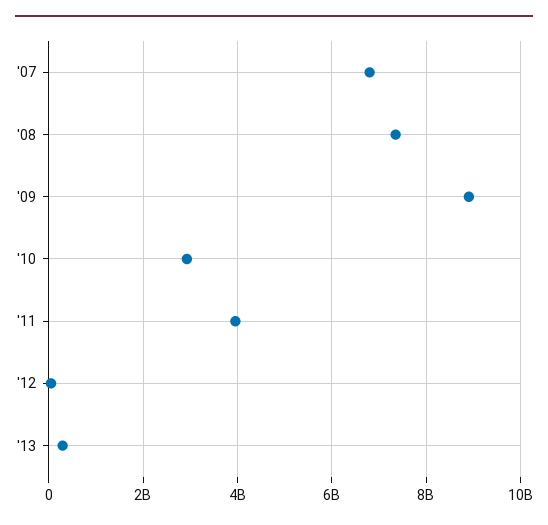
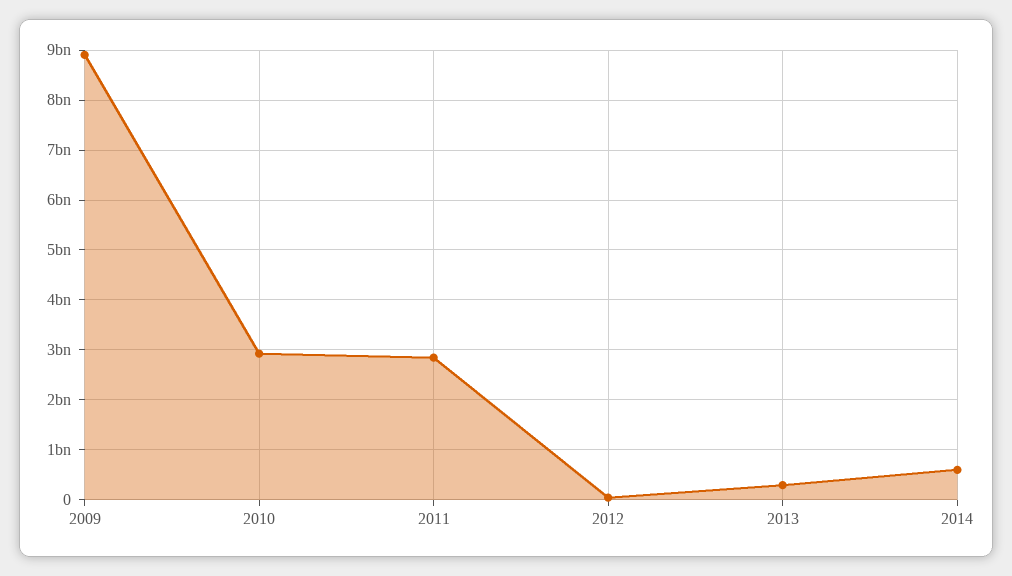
'07: 6800000000 -> none
'08: 7400000000 -> none
'11: 4000000000 -> 2800000000
2014: none -> 600000000

